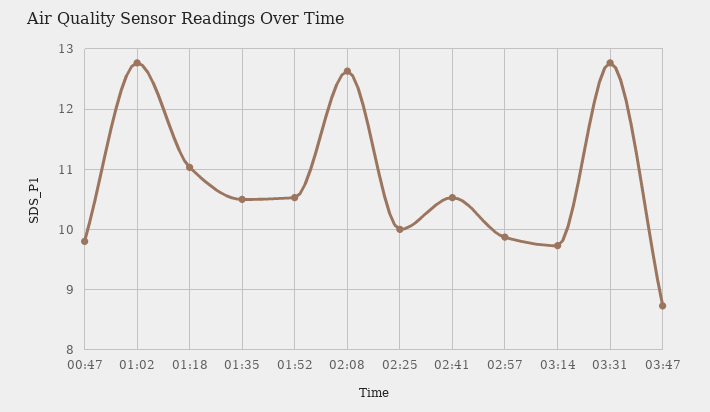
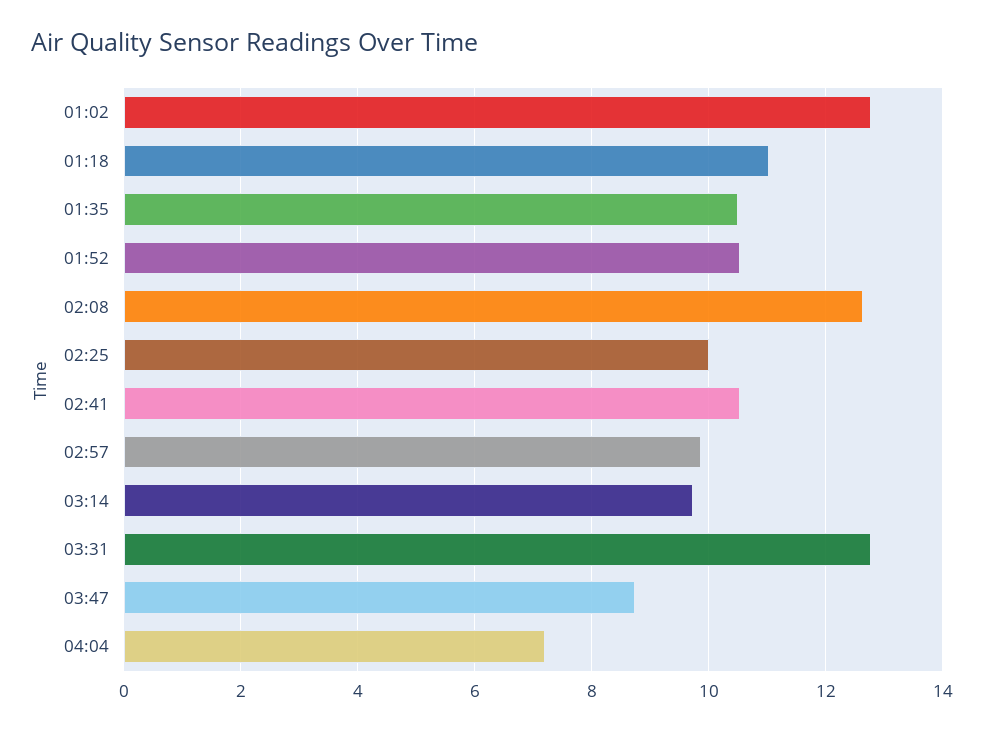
00:47: 9.8 -> none
04:04: none -> 7.2

